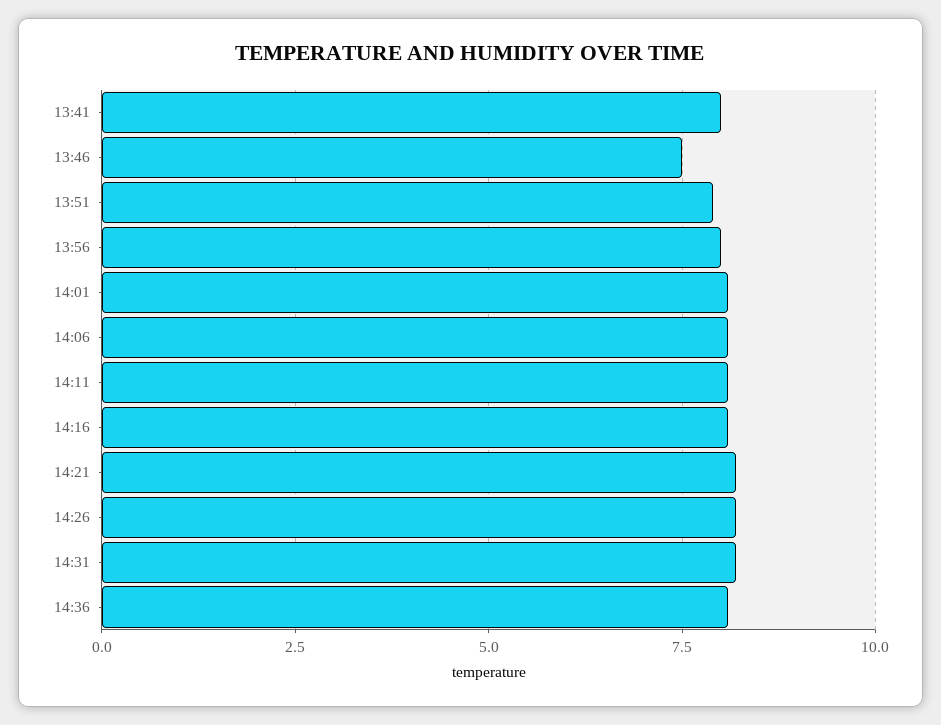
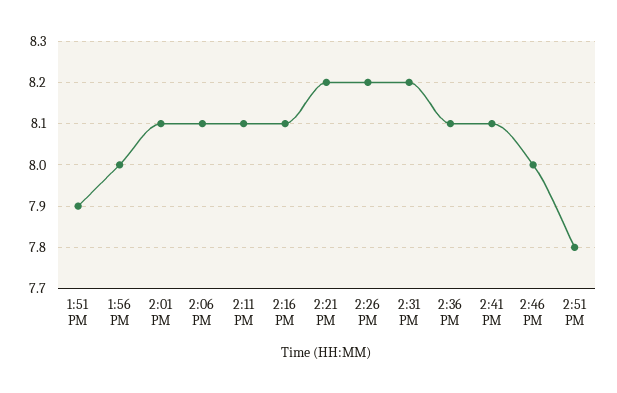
13:41: 8 -> none
13:46: 7.5 -> none
2:41 PM: none -> 8.1
2:46 PM: none -> 8
2:51 PM: none -> 7.8

